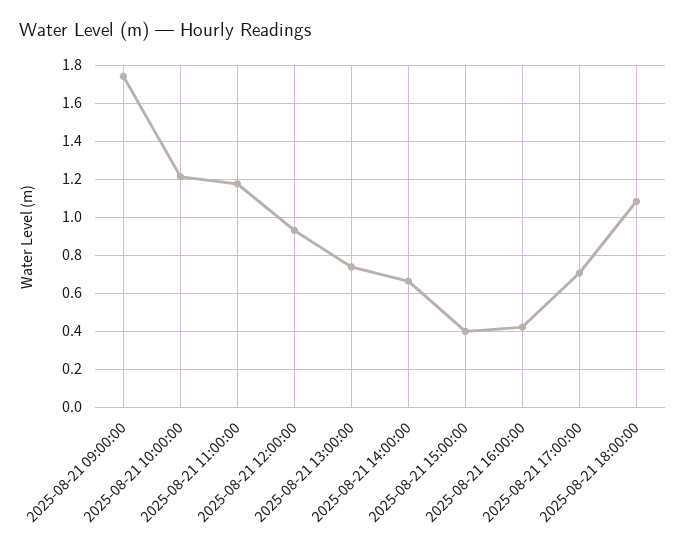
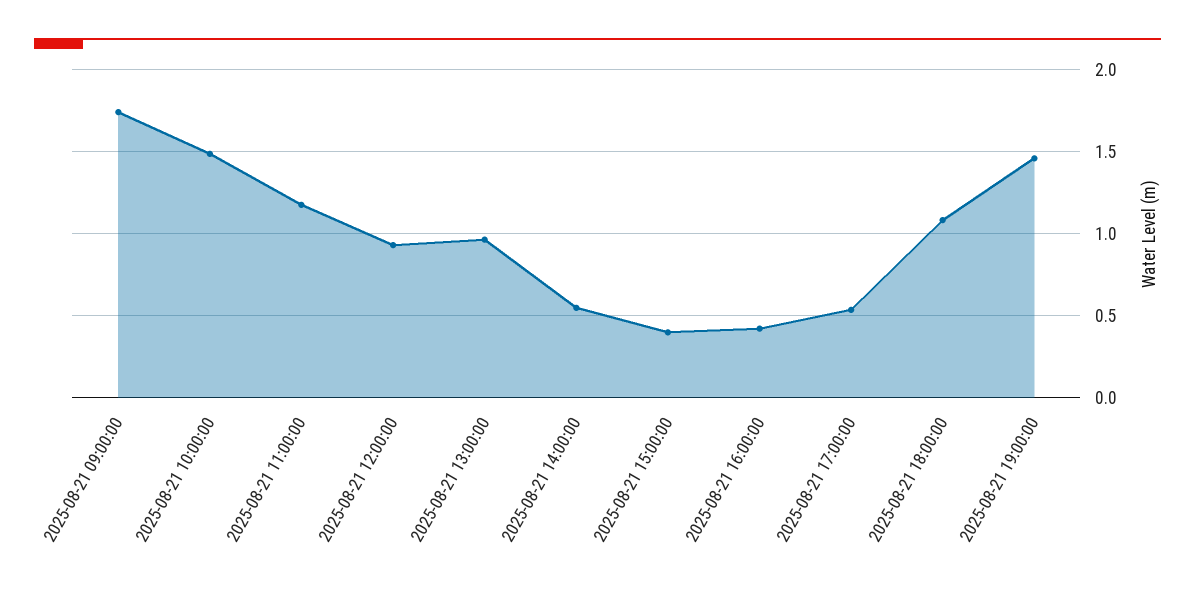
2025-08-21 10:00:00: 1.2 -> 1.5
2025-08-21 13:00:00: 0.75 -> 0.95
2025-08-21 14:00:00: 0.65 -> 0.55
2025-08-21 17:00:00: 0.7 -> 0.55
2025-08-21 19:00:00: none -> 1.45

